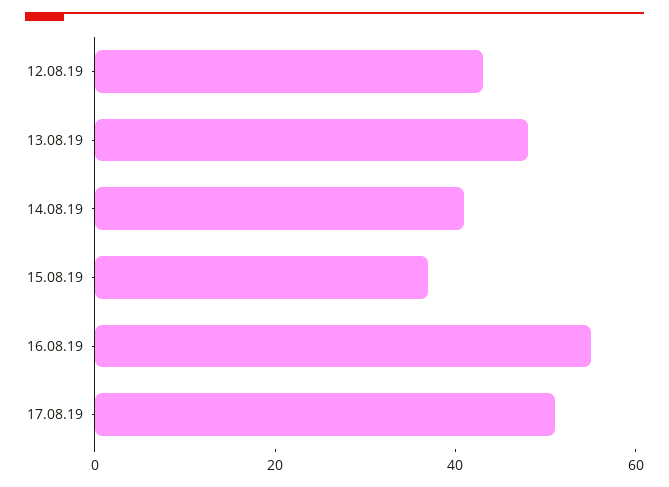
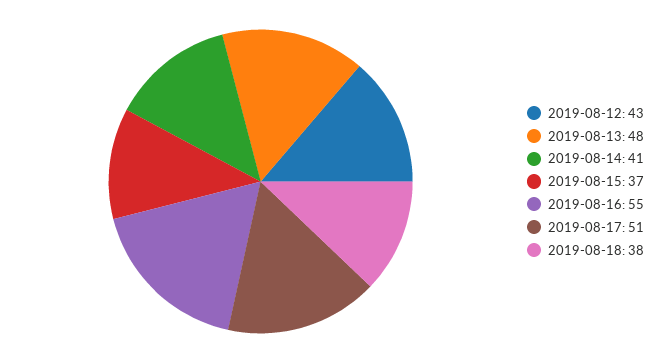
2019-08-18: none -> 38

